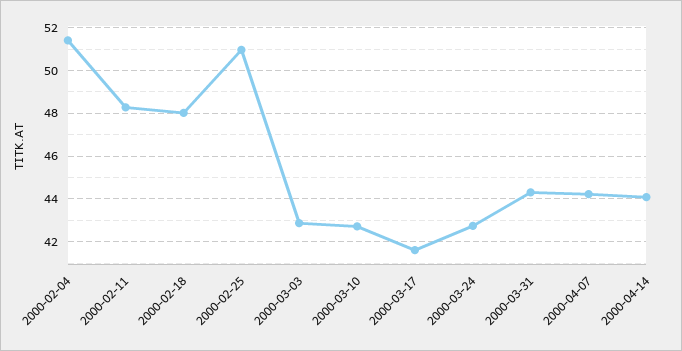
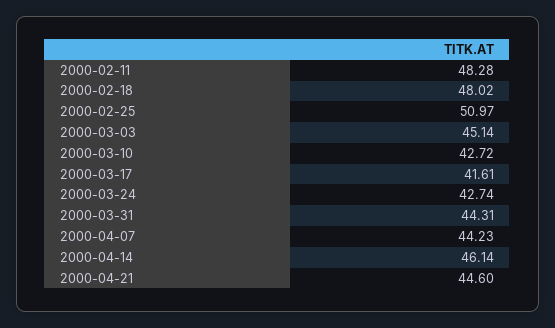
2000-02-04: 51.5 -> none
2000-03-03: 43 -> 45.14
2000-04-14: 44 -> 46.14
2000-04-21: none -> 44.6

